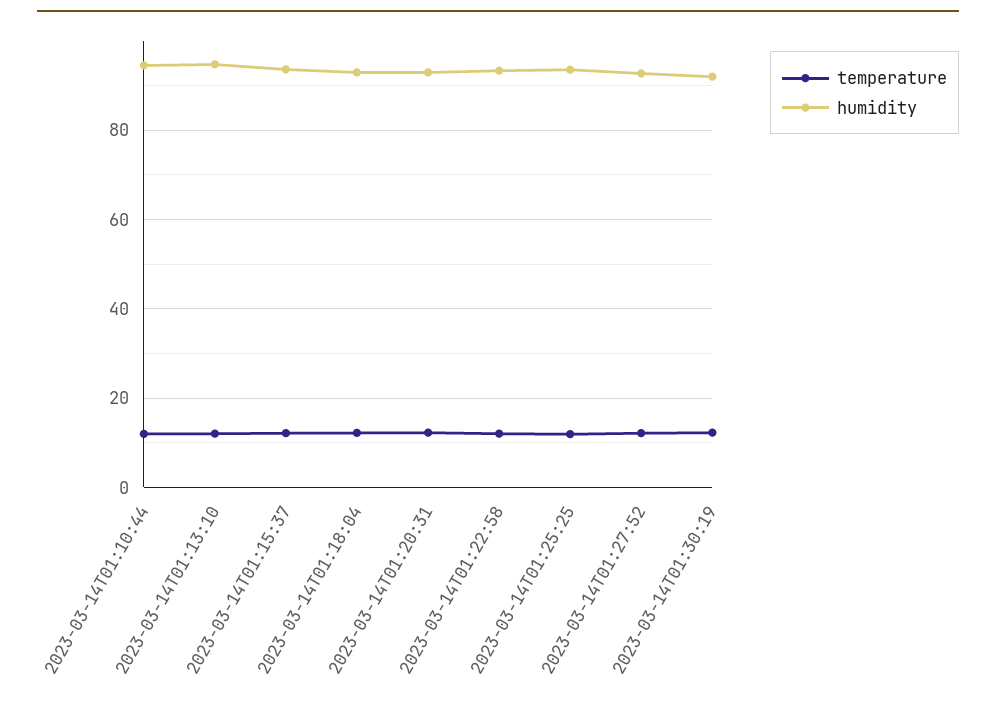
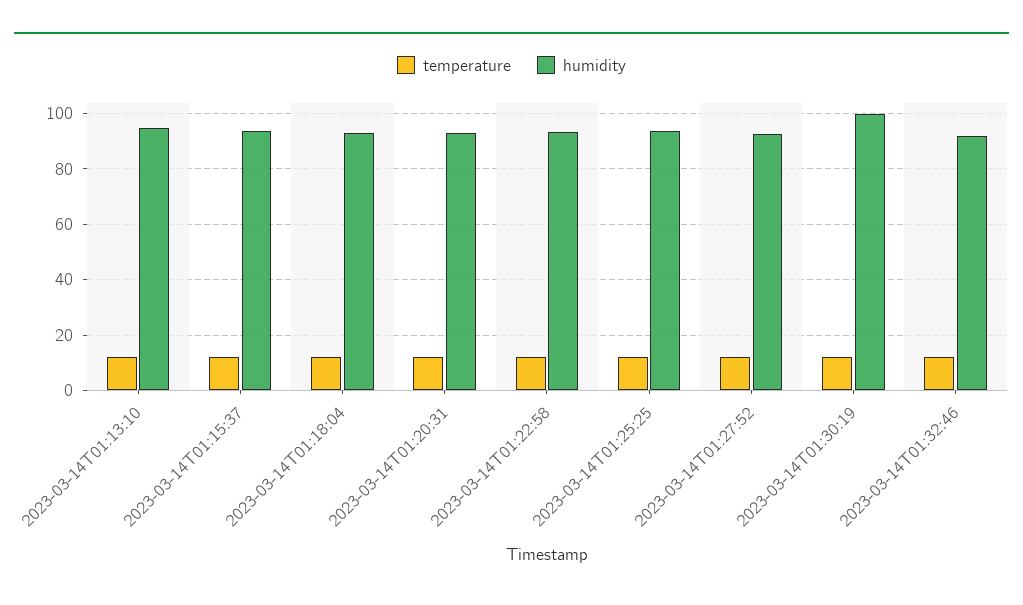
temperature, 2023-03-14T01:10:44: 12 -> none
humidity, 2023-03-14T01:10:44: 94 -> none
humidity, 2023-03-14T01:30:19: 92 -> 100
temperature, 2023-03-14T01:32:46: none -> 12.5
humidity, 2023-03-14T01:32:46: none -> 92.5

